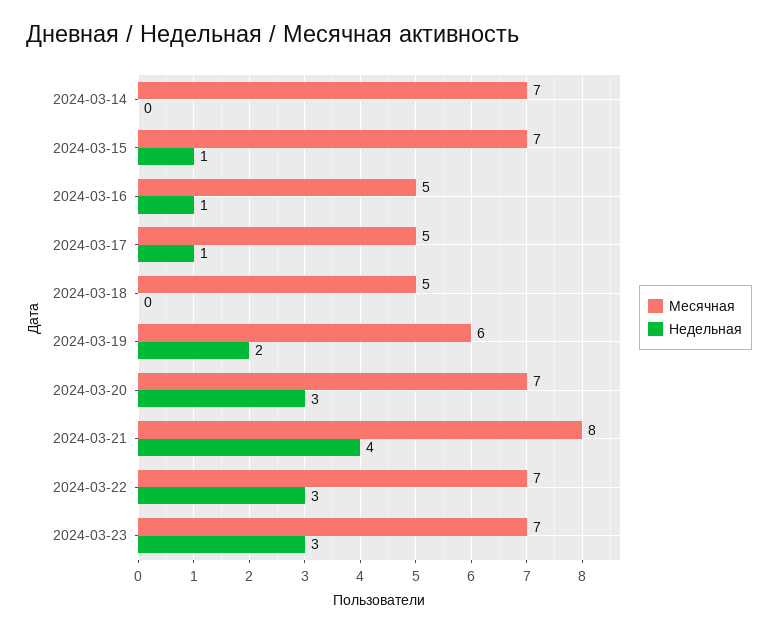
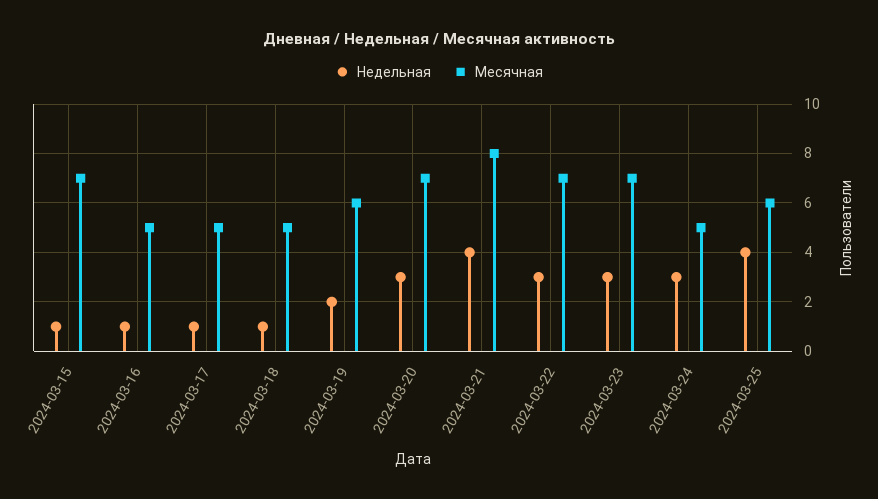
Месячная, 2024-03-14: 7 -> none
Недельная, 2024-03-14: 0 -> none
Недельная, 2024-03-18: 0 -> 1
Недельная, 2024-03-24: none -> 3
Месячная, 2024-03-24: none -> 5
Недельная, 2024-03-25: none -> 4
Месячная, 2024-03-25: none -> 6

